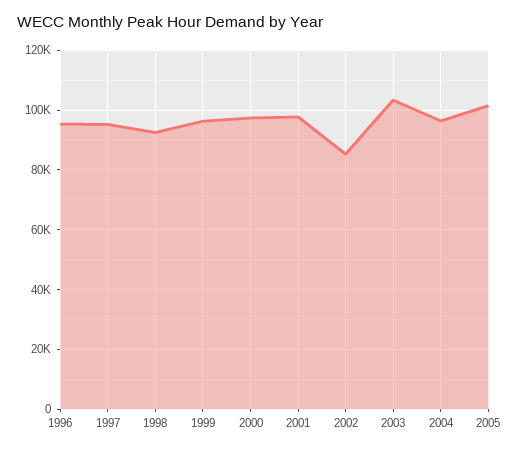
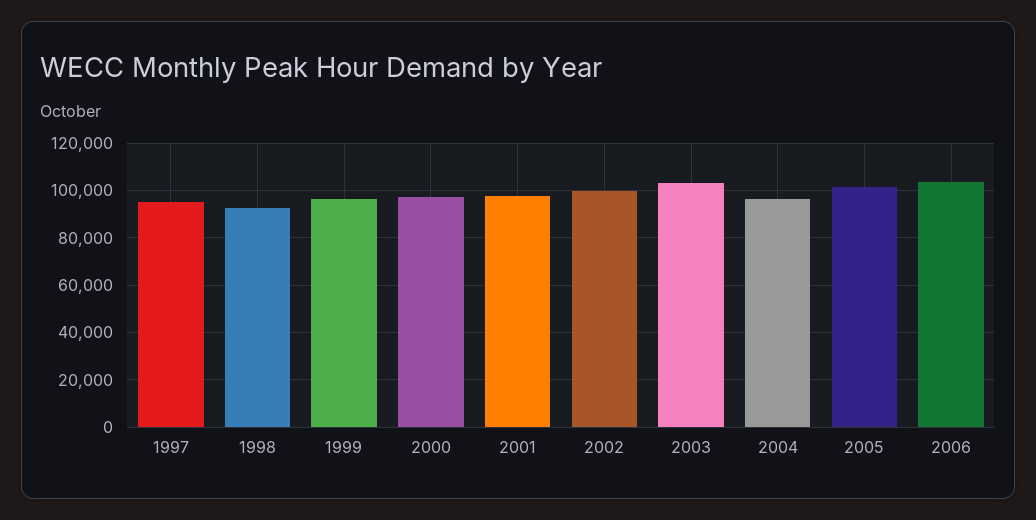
1996: 95000 -> none
2002: 85000 -> 100000
2006: none -> 105000

